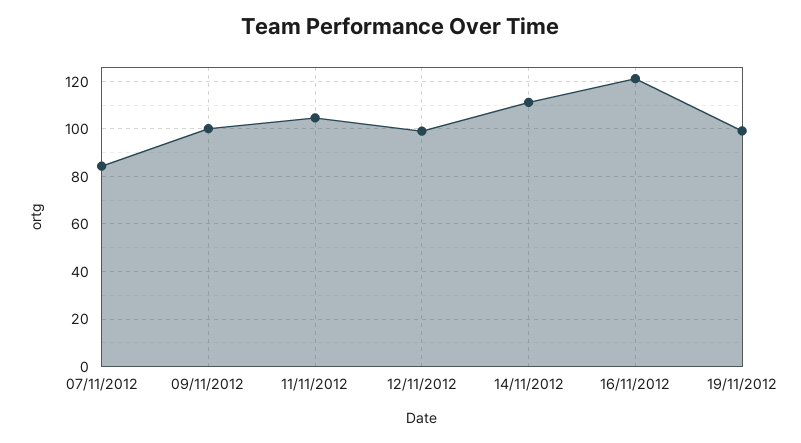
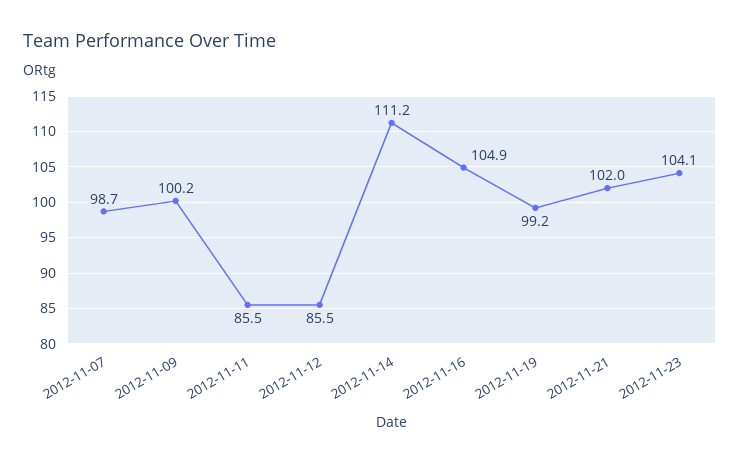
07/11/2012: 85 -> 98.7
11/11/2012: 105 -> 85.5
12/11/2012: 100 -> 85.5
16/11/2012: 120 -> 104.9
2012-11-21: none -> 102
2012-11-23: none -> 104.1

